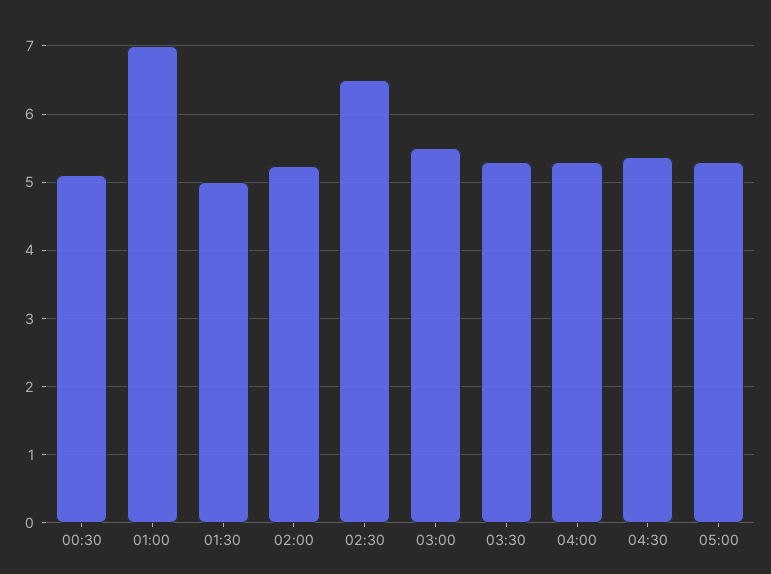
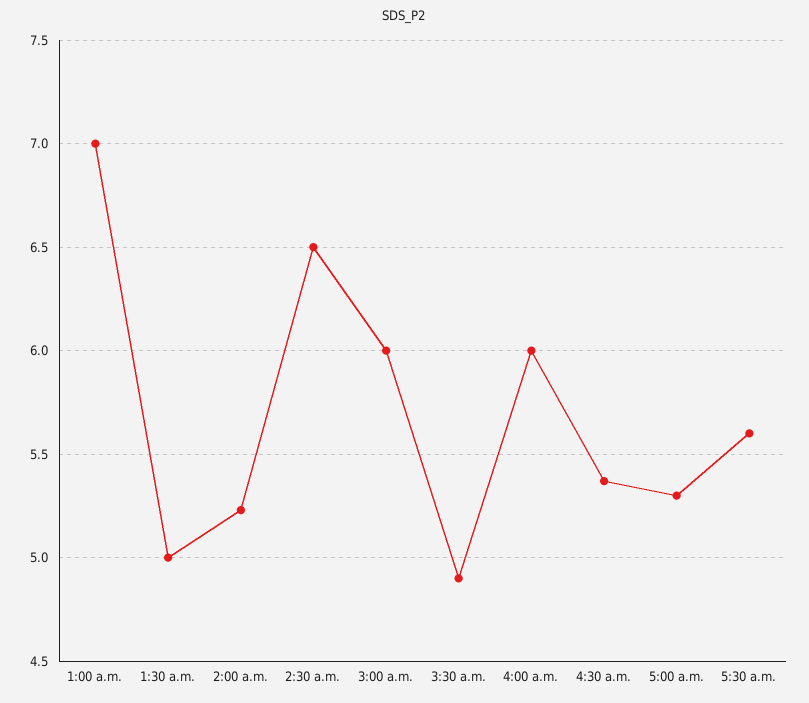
00:30: 5.1 -> none
03:00: 5.5 -> 6
03:30: 5.3 -> 4.9
04:00: 5.3 -> 6
5:30 a.m.: none -> 5.6

